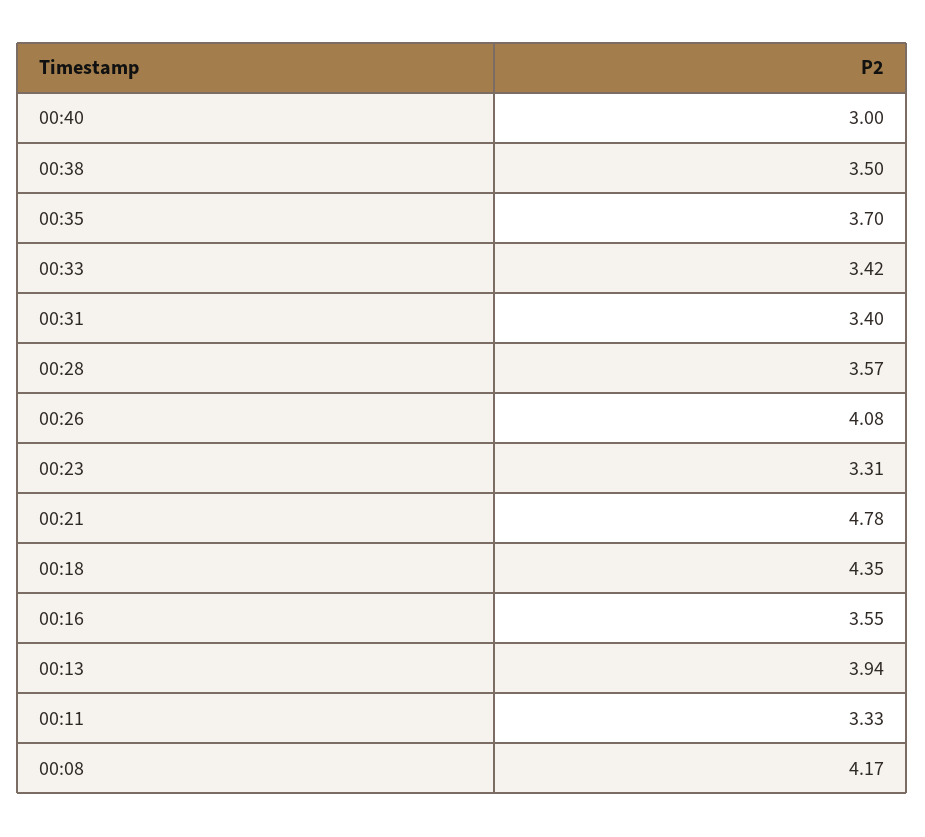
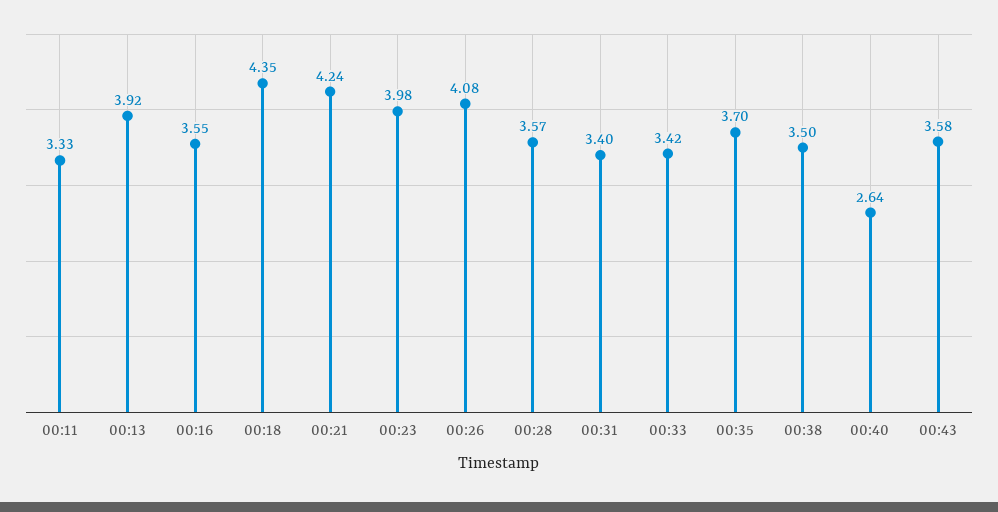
00:40: 3 -> 2.64
00:23: 3.31 -> 3.98
00:21: 4.78 -> 4.24
00:13: 3.94 -> 3.92
00:08: 4.17 -> none
00:43: none -> 3.58

